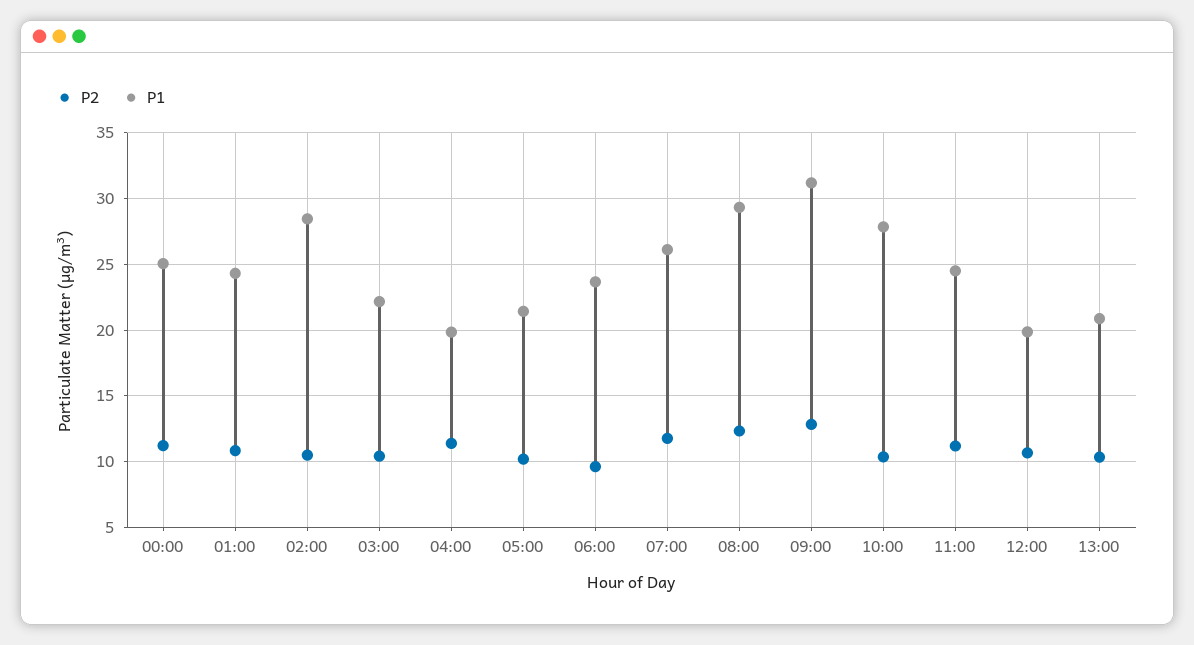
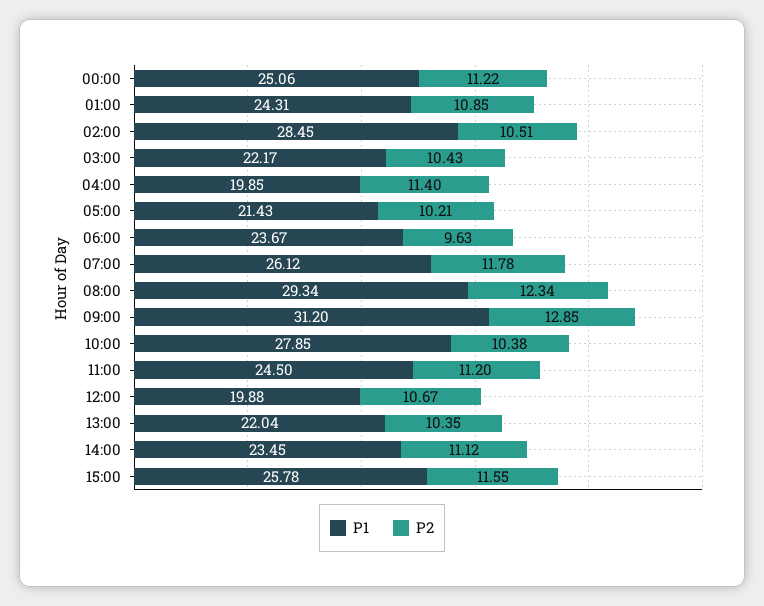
P1, 13:00: 21 -> 22.04
P1, 14:00: none -> 23.45
P2, 14:00: none -> 11.12
P1, 15:00: none -> 25.78
P2, 15:00: none -> 11.55

